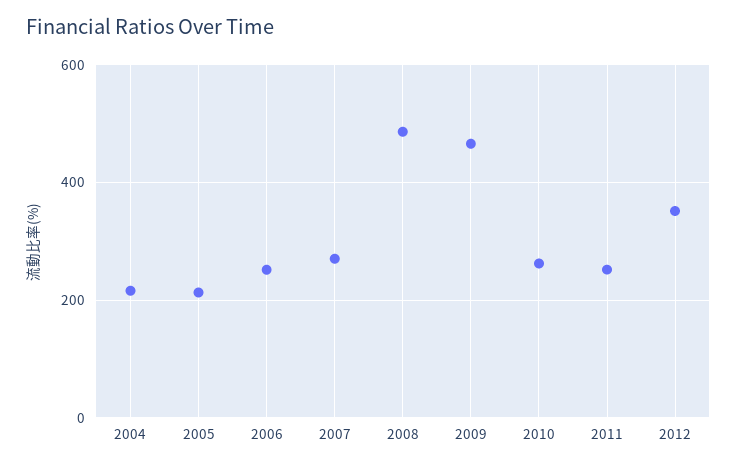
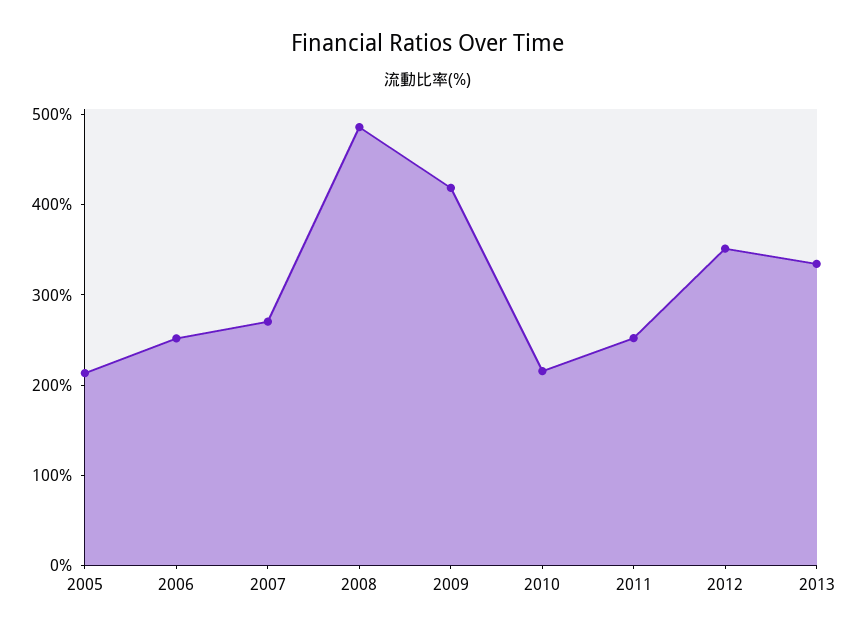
2004: 220 -> none
2009: 460 -> 420
2010: 260 -> 220
2013: none -> 340

